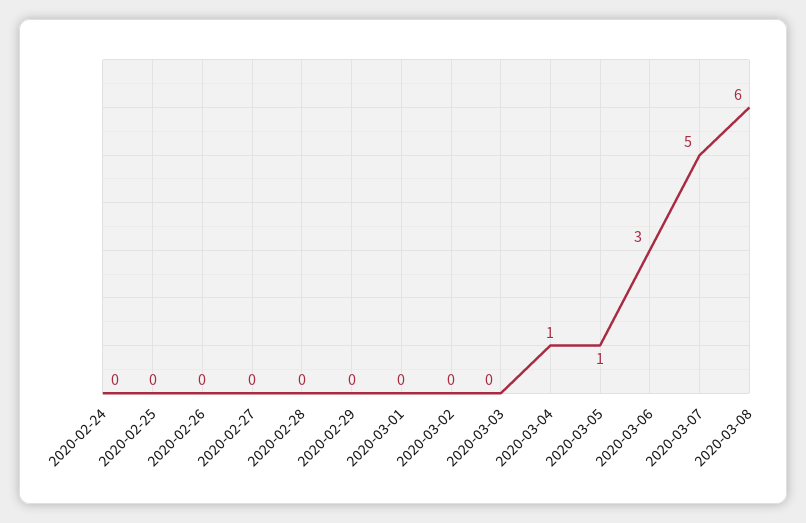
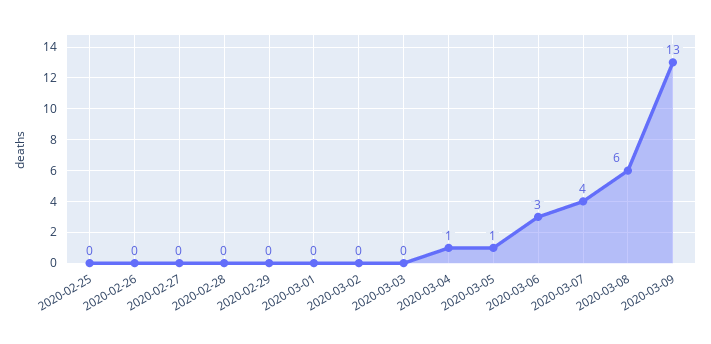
2020-02-24: 0 -> none
2020-03-07: 5 -> 4
2020-03-09: none -> 13

